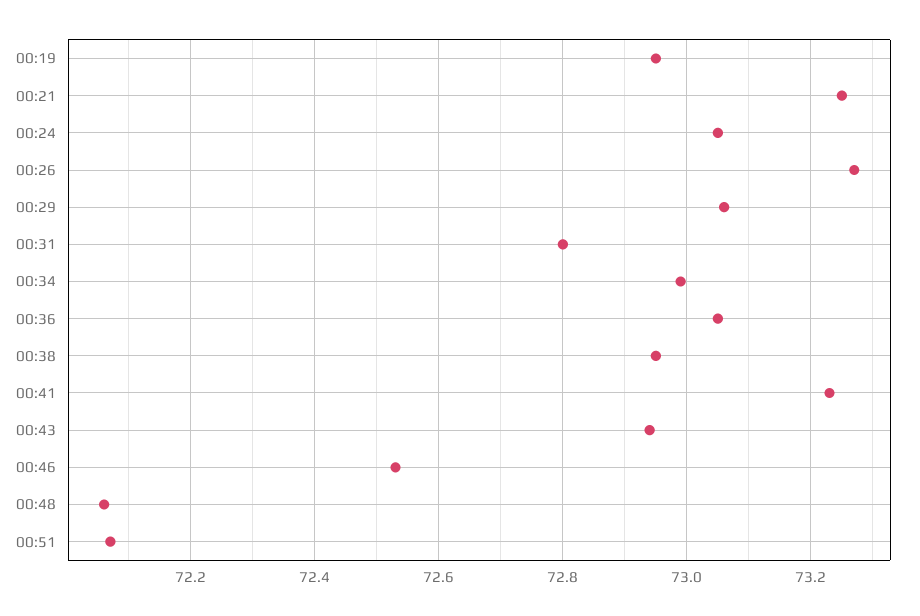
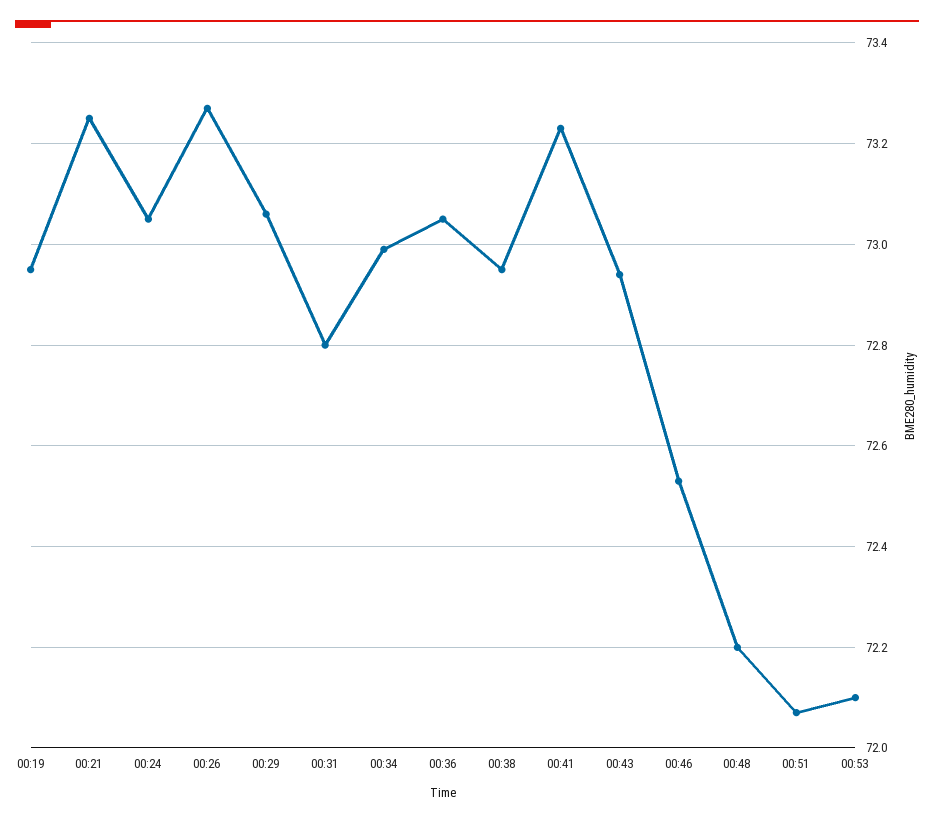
00:48: 72.05 -> 72.2
00:53: none -> 72.1

